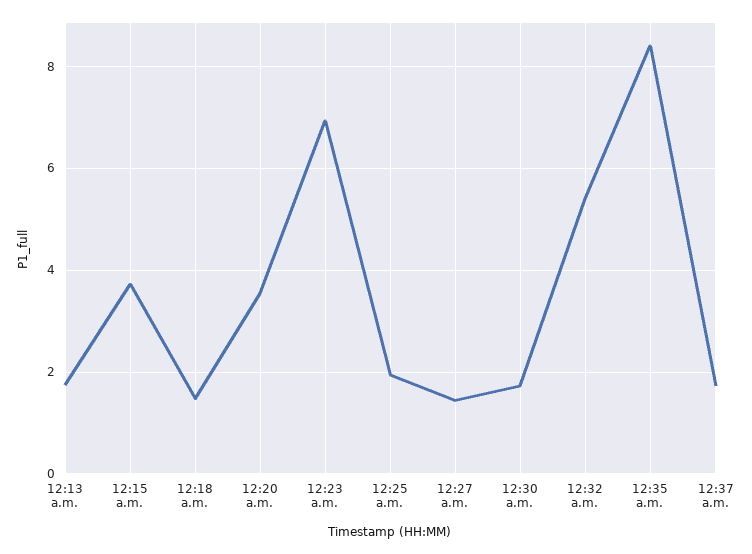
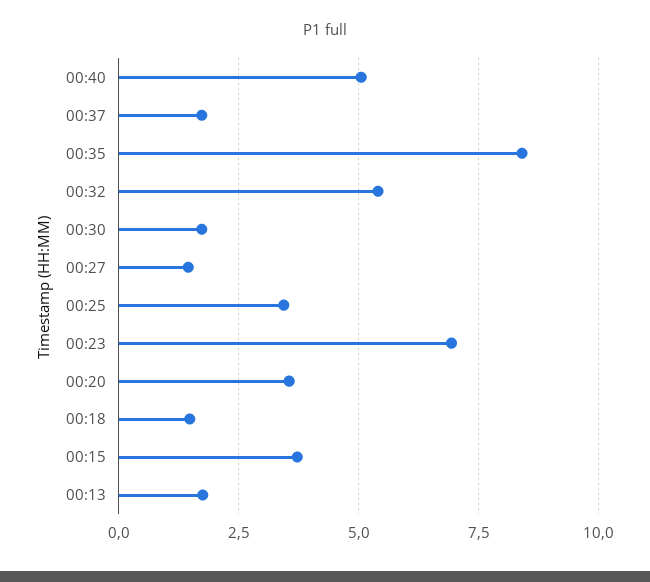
12:25 a.m.: 2 -> 3.5
00:40: none -> 5

